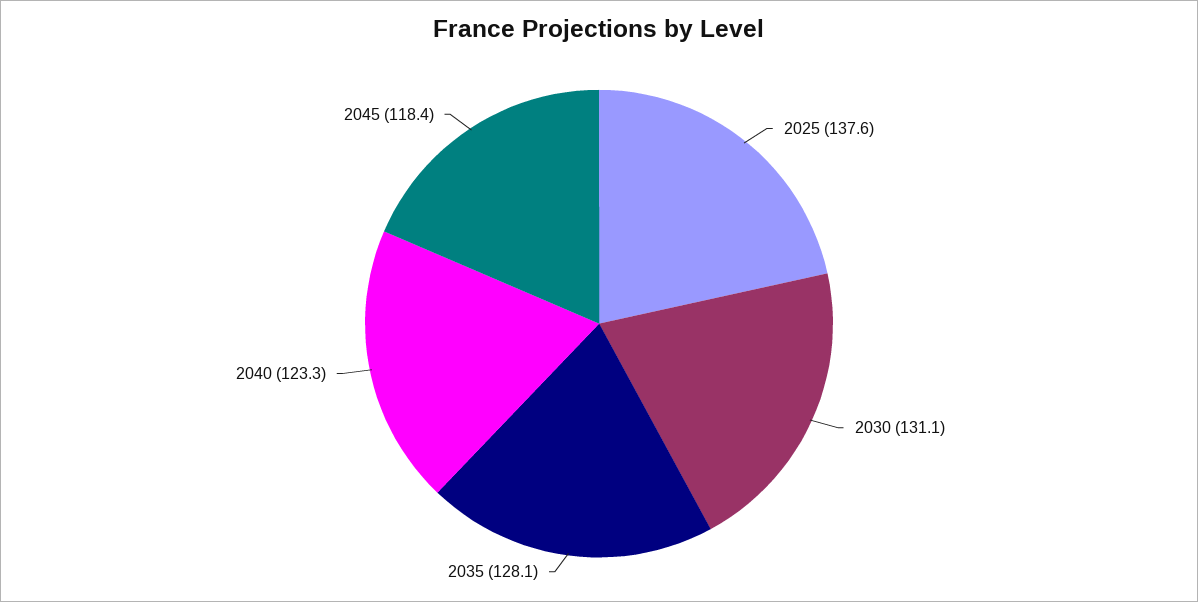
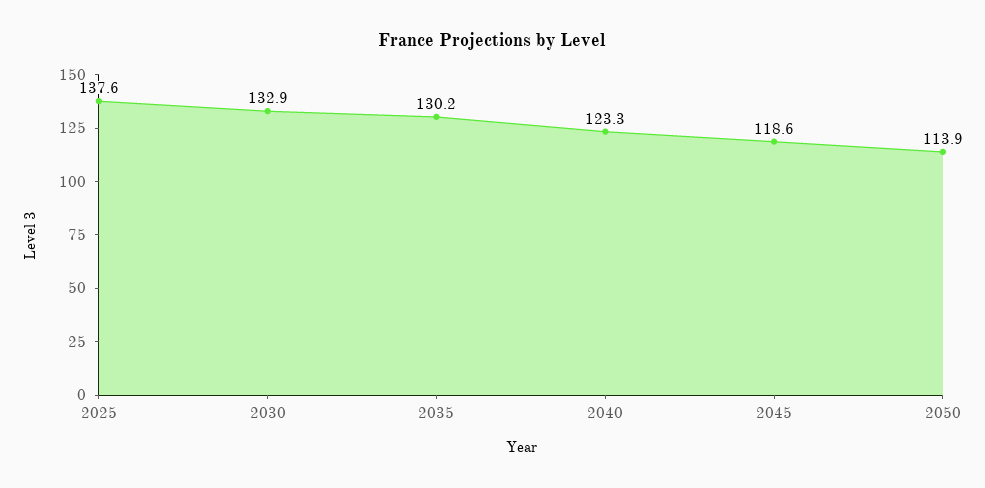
2030: 131.1 -> 132.9
2035: 128.1 -> 130.2
2045: 118.4 -> 118.6
2050: none -> 113.9

